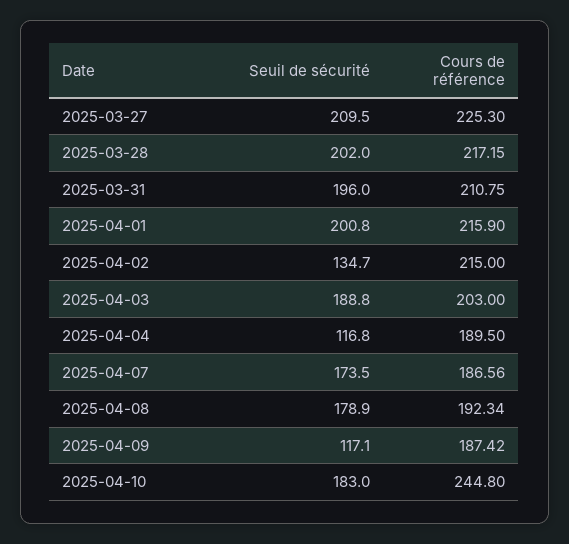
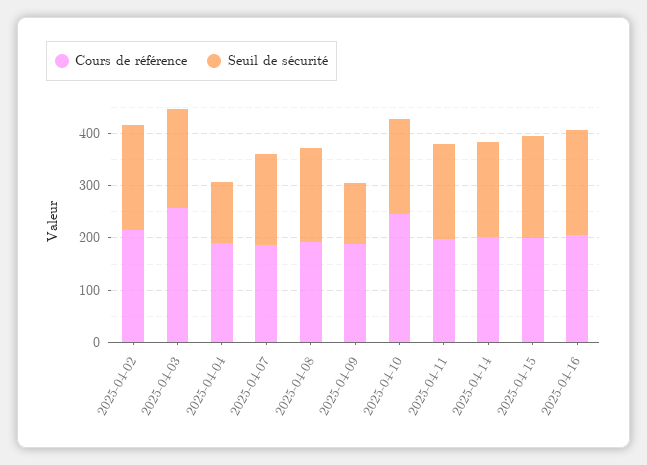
Seuil de sécurité, 2025-03-27: 209.5 -> none
Cours de référence, 2025-03-27: 225.3 -> none
Seuil de sécurité, 2025-03-28: 202 -> none
Cours de référence, 2025-03-28: 217.15 -> none
Seuil de sécurité, 2025-03-31: 196 -> none
Cours de référence, 2025-03-31: 210.75 -> none
Seuil de sécurité, 2025-04-01: 200.8 -> none
Cours de référence, 2025-04-01: 215.9 -> none
Seuil de sécurité, 2025-04-02: 134.7 -> 200
Cours de référence, 2025-04-03: 203 -> 260
Cours de référence, 2025-04-11: none -> 200
Seuil de sécurité, 2025-04-11: none -> 180
Cours de référence, 2025-04-14: none -> 200
Seuil de sécurité, 2025-04-14: none -> 180
Cours de référence, 2025-04-15: none -> 200
Seuil de sécurité, 2025-04-15: none -> 200
Cours de référence, 2025-04-16: none -> 200
Seuil de sécurité, 2025-04-16: none -> 200

